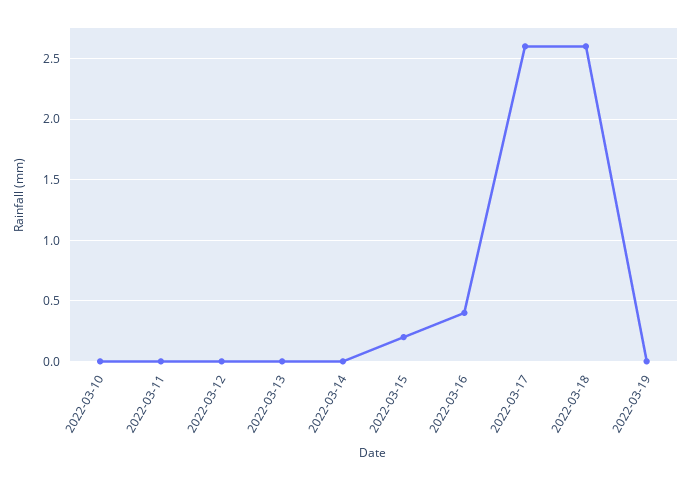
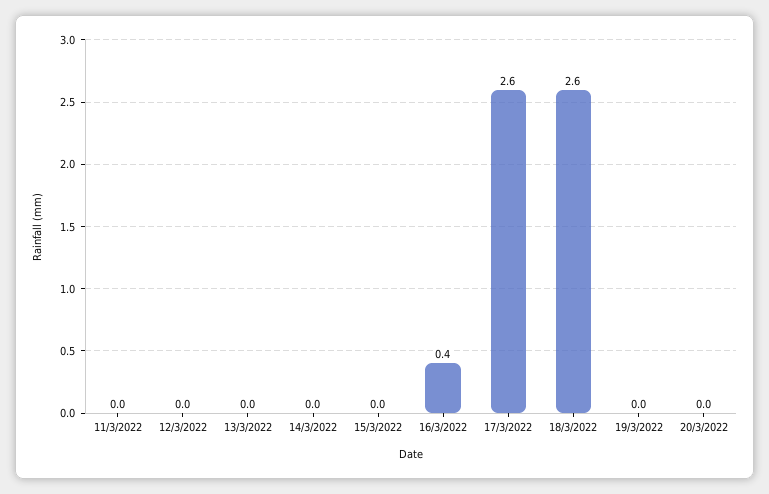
2022-03-10: 0 -> none
2022-03-15: 0.2 -> 0
20/3/2022: none -> 0

